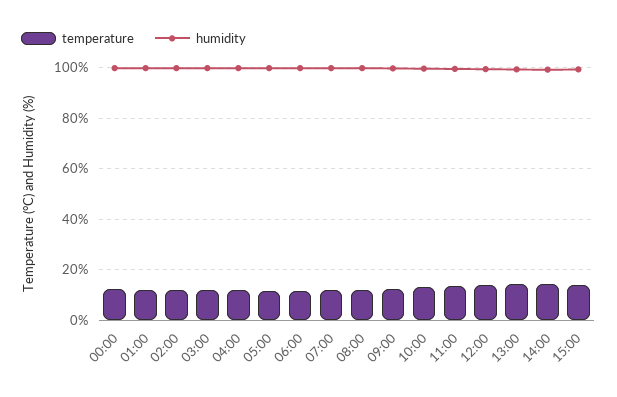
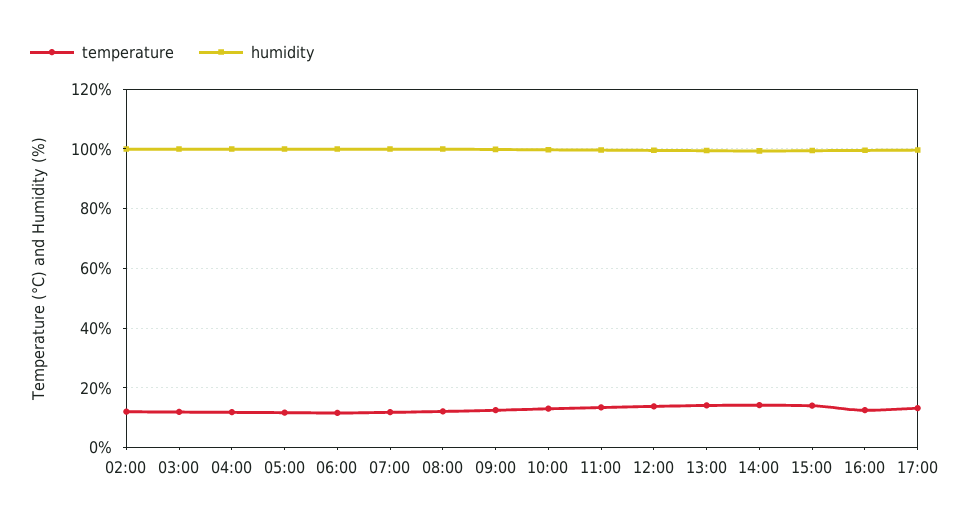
temperature, 00:00: 12.5 -> none
humidity, 00:00: 100 -> none
temperature, 01:00: 12.5 -> none
humidity, 01:00: 100 -> none
temperature, 16:00: none -> 12.5
humidity, 16:00: none -> 100
temperature, 17:00: none -> 12.5
humidity, 17:00: none -> 100

